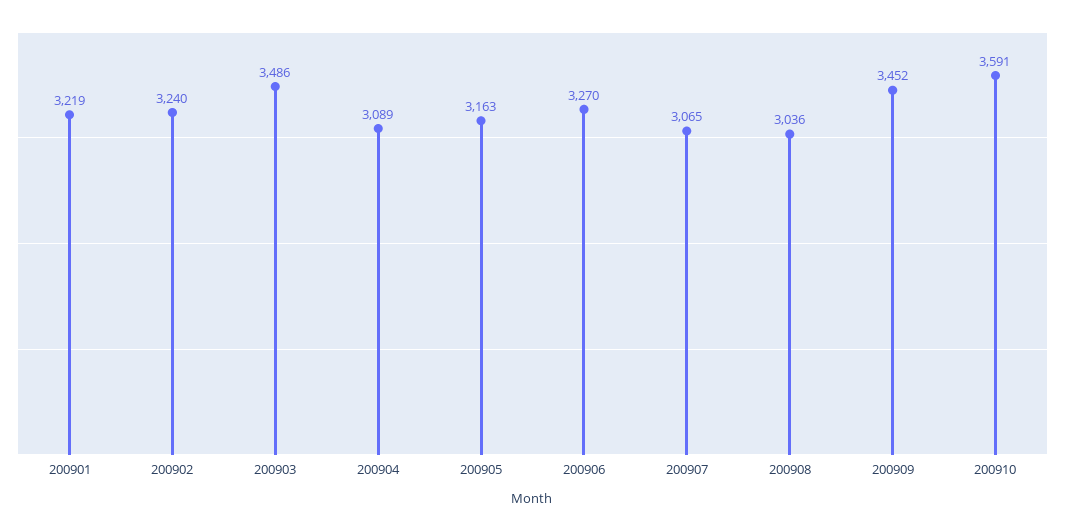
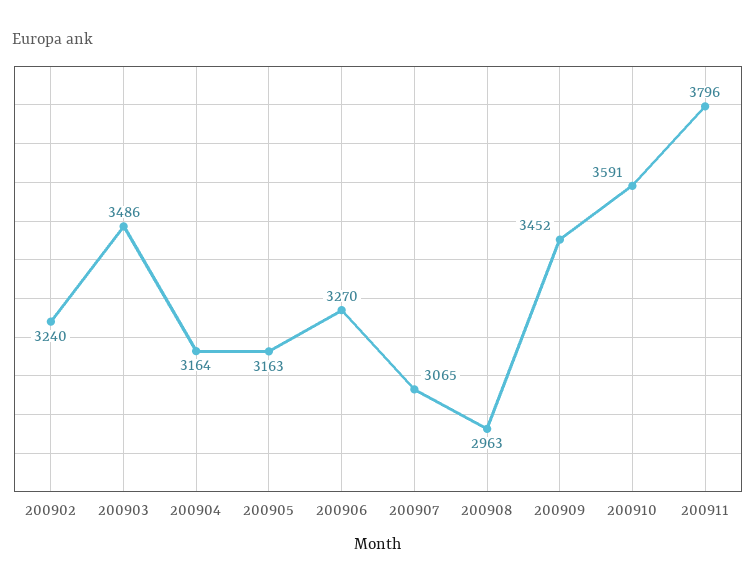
200901: 3219 -> none
200904: 3089 -> 3164
200908: 3036 -> 2963
200911: none -> 3796

